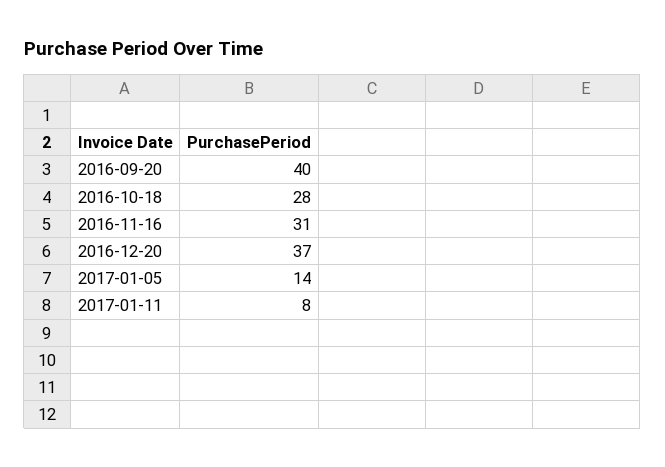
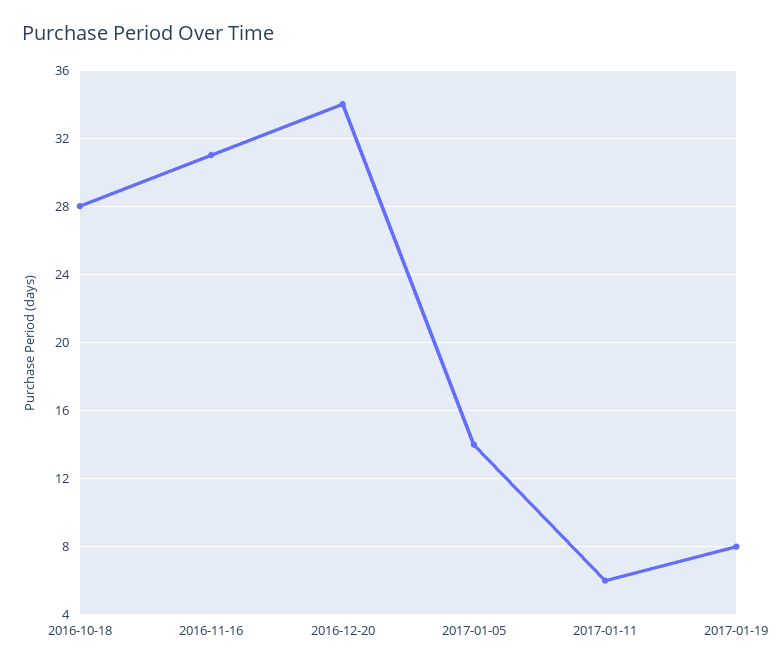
2016-09-20: 40 -> none
2016-12-20: 37 -> 34
2017-01-11: 8 -> 6
2017-01-19: none -> 8

